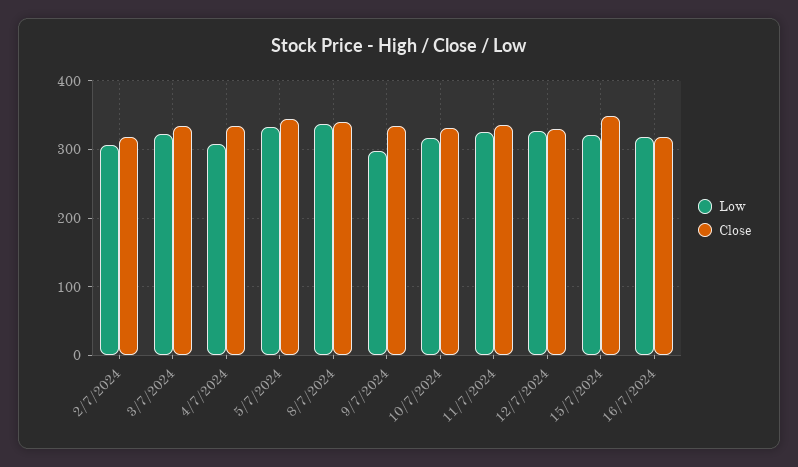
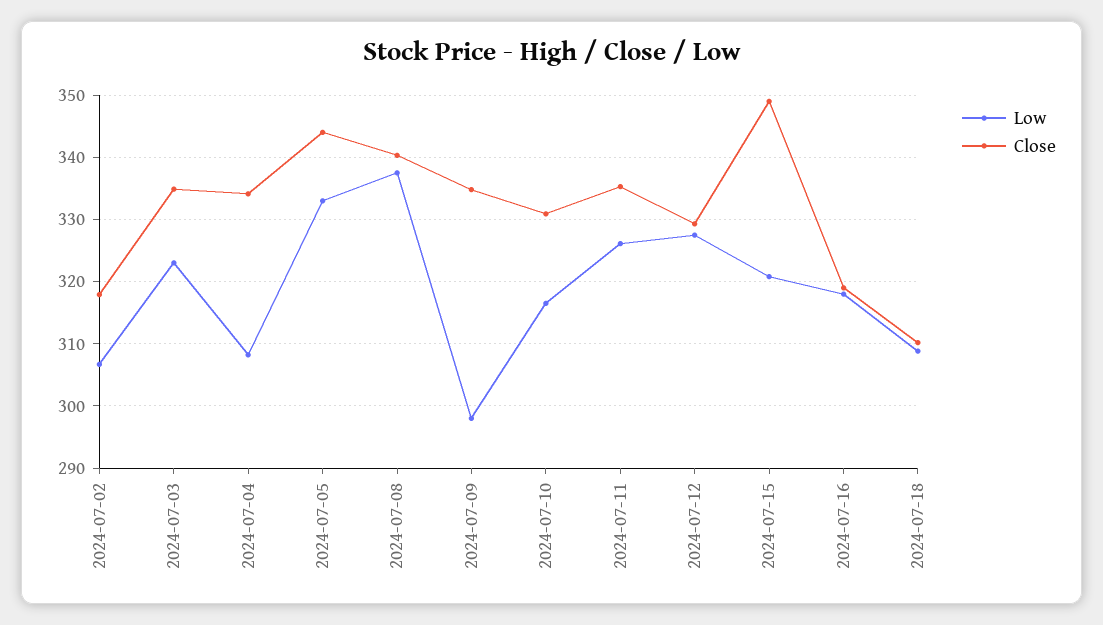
Low, 2024-07-18: none -> 309
Close, 2024-07-18: none -> 310

